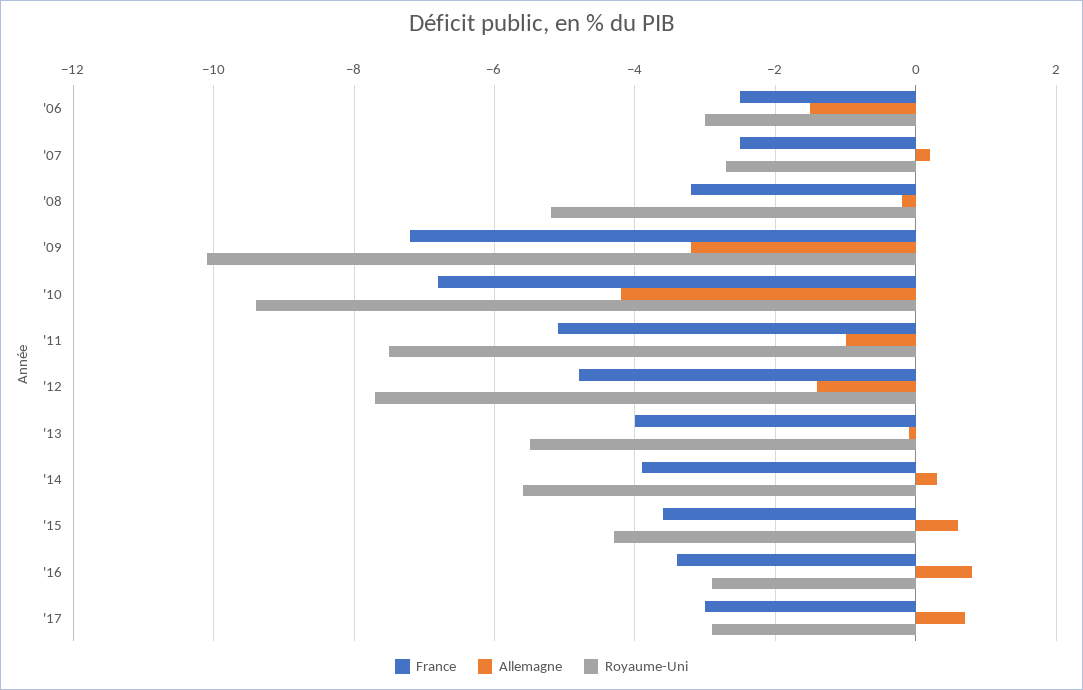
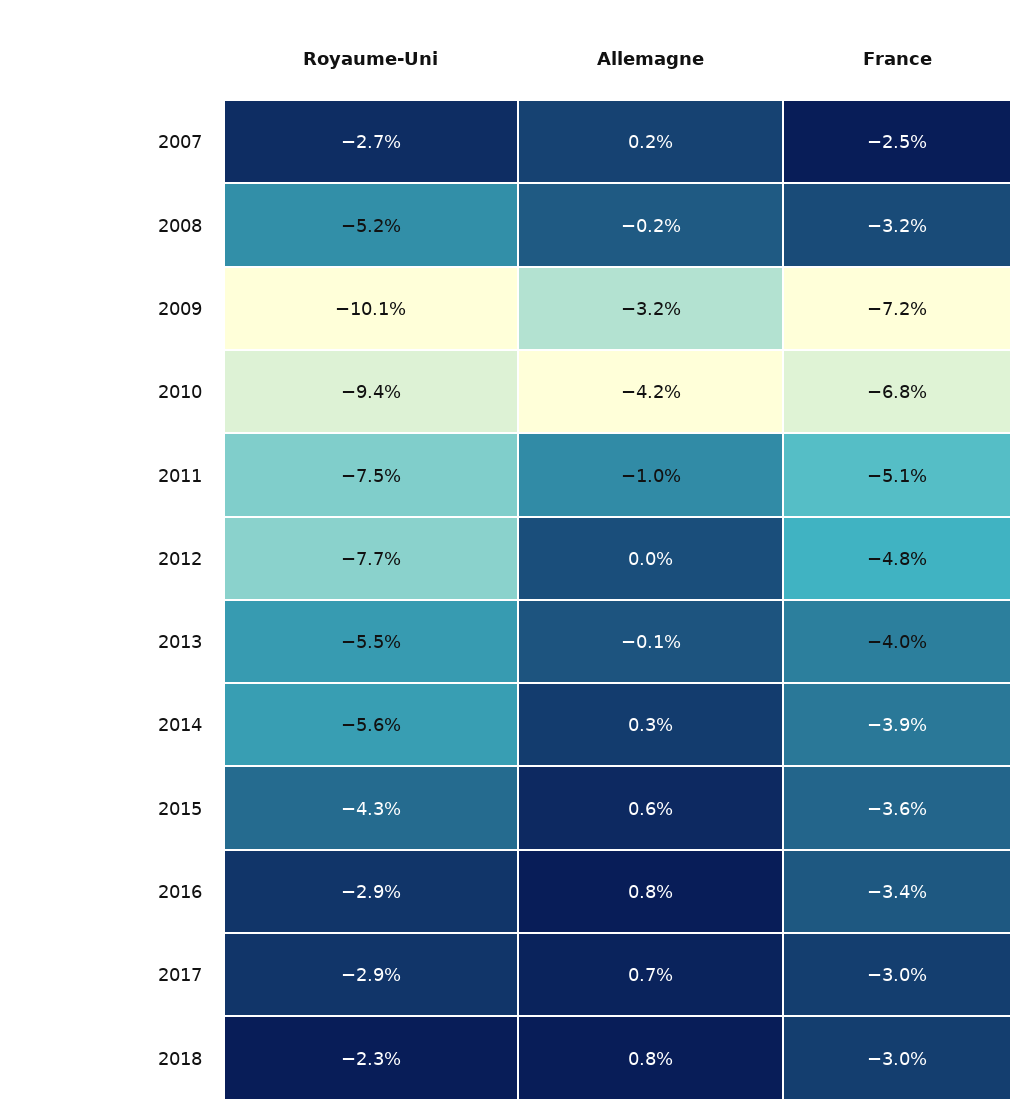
France, '06: -2.5 -> none
Allemagne, '06: -1.5 -> none
Royaume-Uni, '06: -3 -> none
Allemagne, '12: -1.5 -> 0
Royaume-Uni, 2018: none -> -2.3
Allemagne, 2018: none -> 0.8
France, 2018: none -> -3

